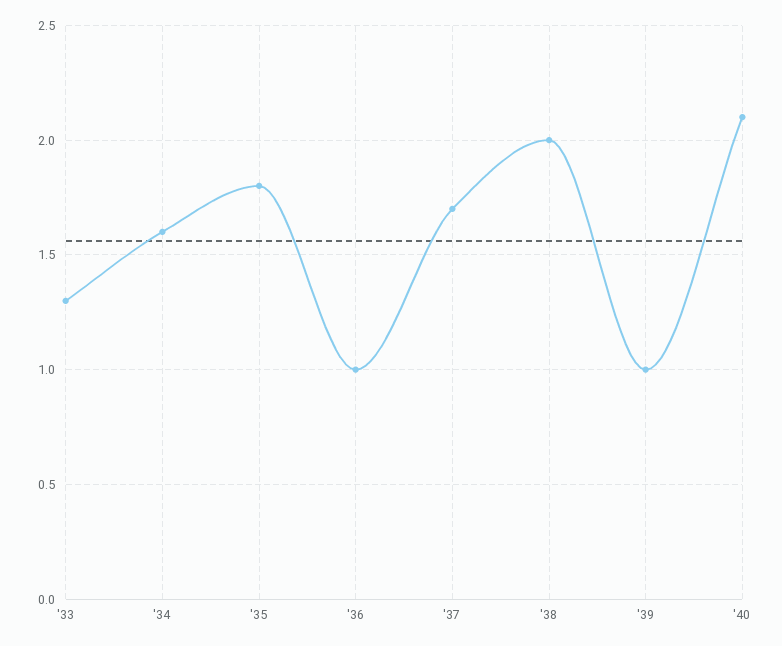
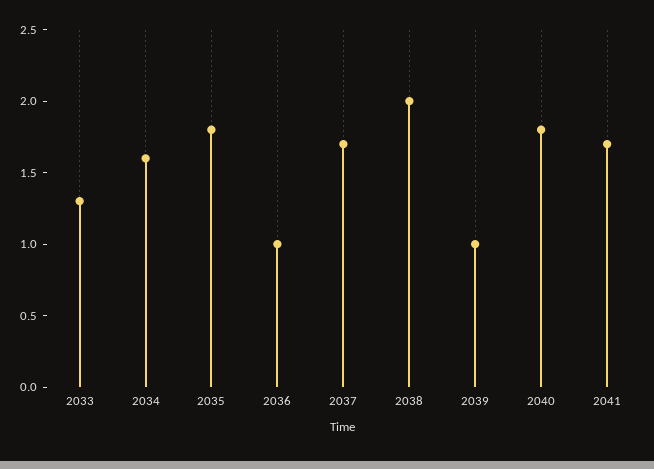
'40: 2.1 -> 1.8
2041: none -> 1.7

